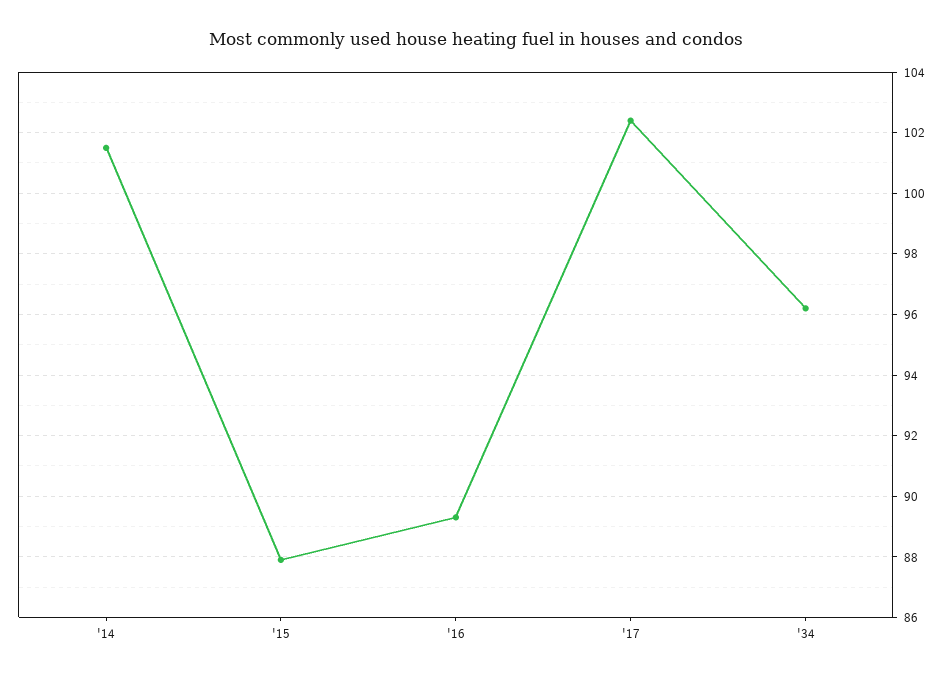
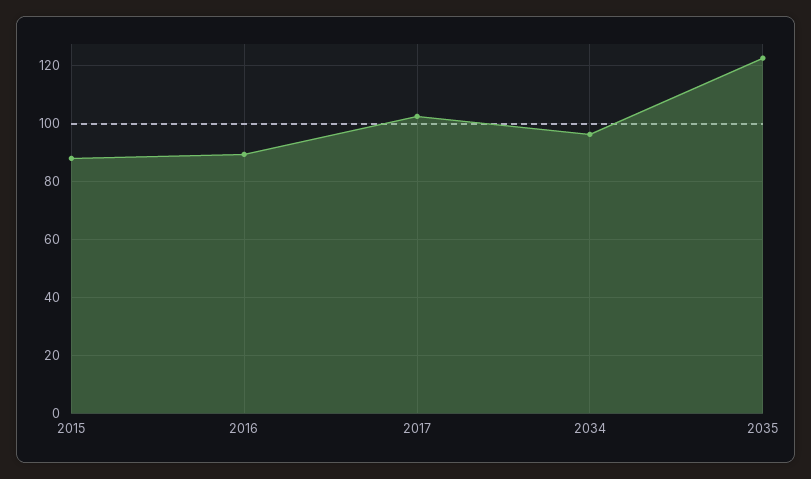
'14: 101.5 -> none
2035: none -> 122.5

